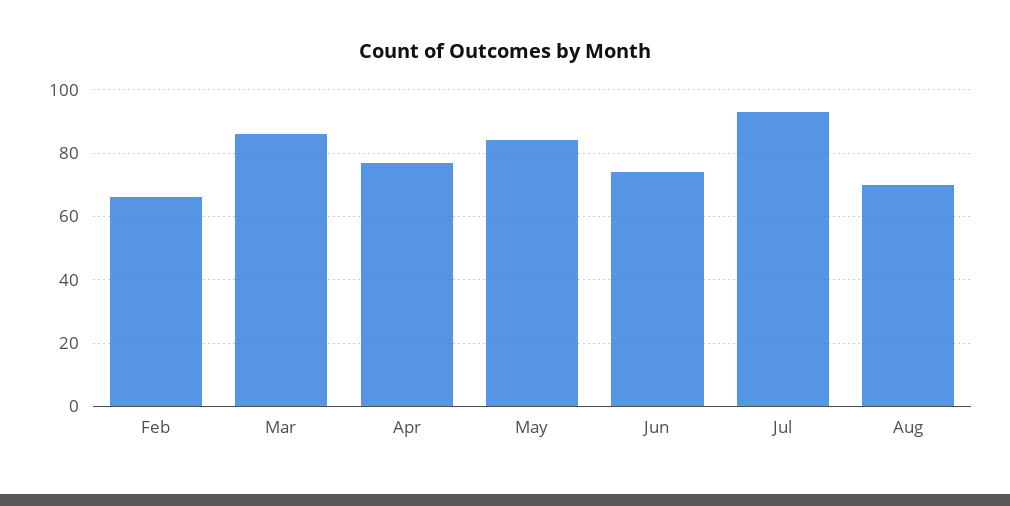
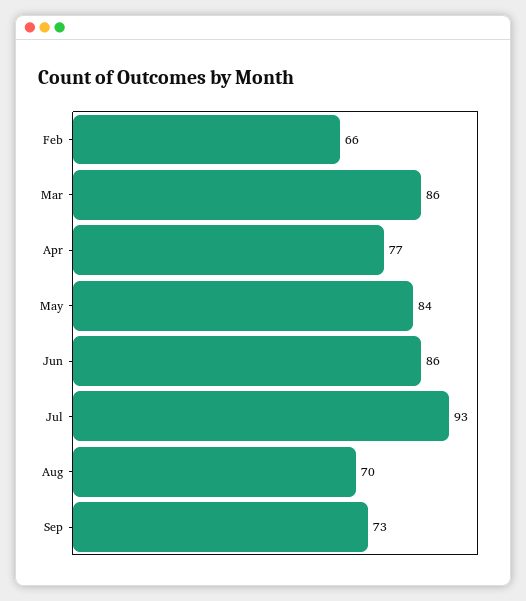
Jun: 75 -> 86
Sep: none -> 73

